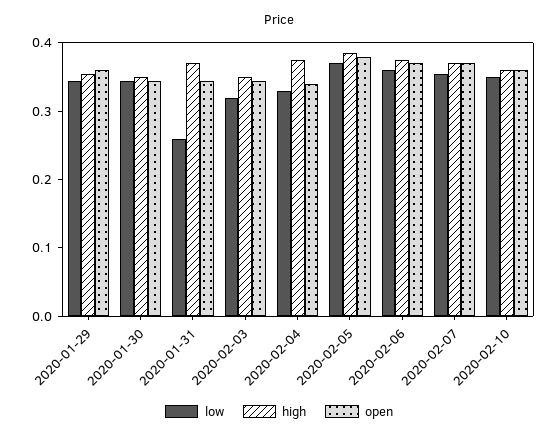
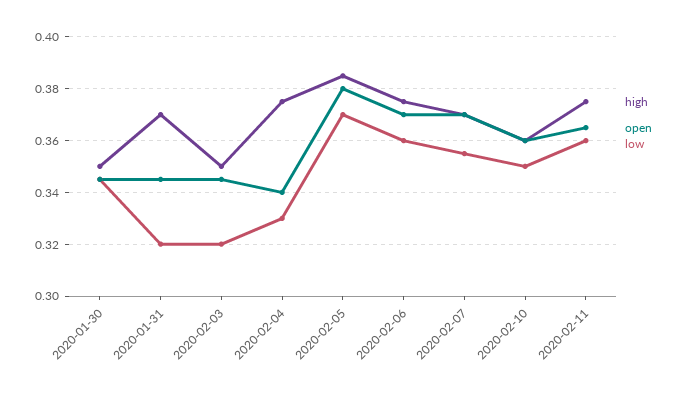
low, 2020-01-29: 0.34 -> none
high, 2020-01-29: 0.36 -> none
open, 2020-01-29: 0.36 -> none
low, 2020-01-31: 0.26 -> 0.32
high, 2020-02-11: none -> 0.375
open, 2020-02-11: none -> 0.365
low, 2020-02-11: none -> 0.36

